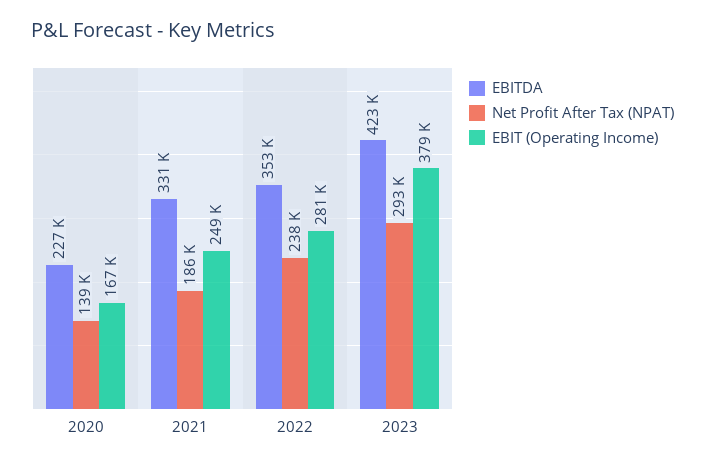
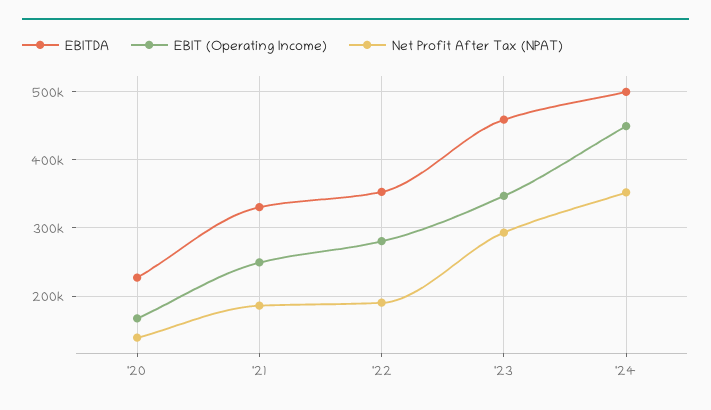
Net Profit After Tax (NPAT), 2022: 238000 -> 190000
EBITDA, 2023: 423000 -> 460000
EBIT (Operating Income), 2023: 379000 -> 350000
EBITDA, '24: none -> 500000
EBIT (Operating Income), '24: none -> 450000
Net Profit After Tax (NPAT), '24: none -> 350000

